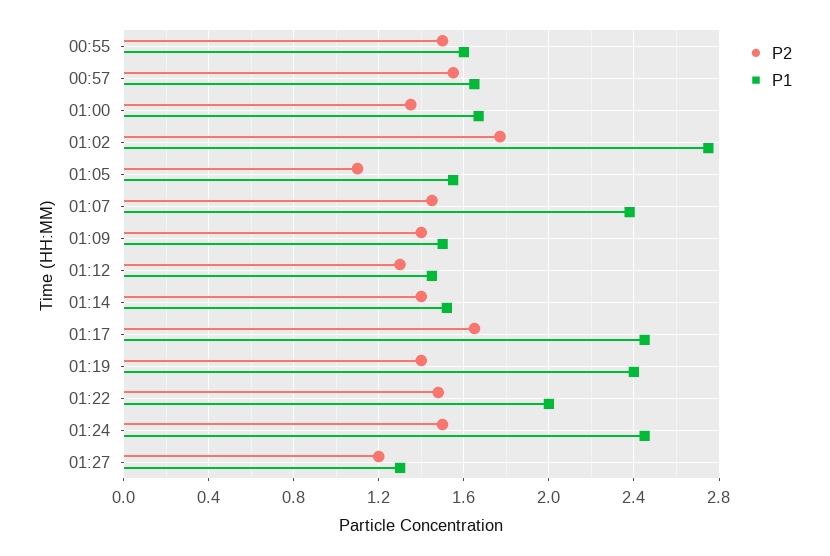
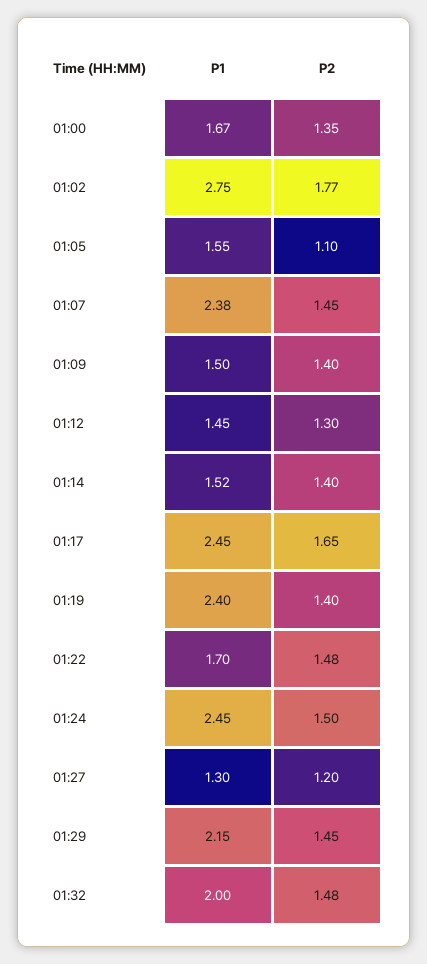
P2, 00:55: 1.5 -> none
P1, 00:55: 1.6 -> none
P2, 00:57: 1.55 -> none
P1, 00:57: 1.65 -> none
P1, 01:22: 2 -> 1.7
P1, 01:29: none -> 2.15
P2, 01:29: none -> 1.45
P1, 01:32: none -> 2
P2, 01:32: none -> 1.48

